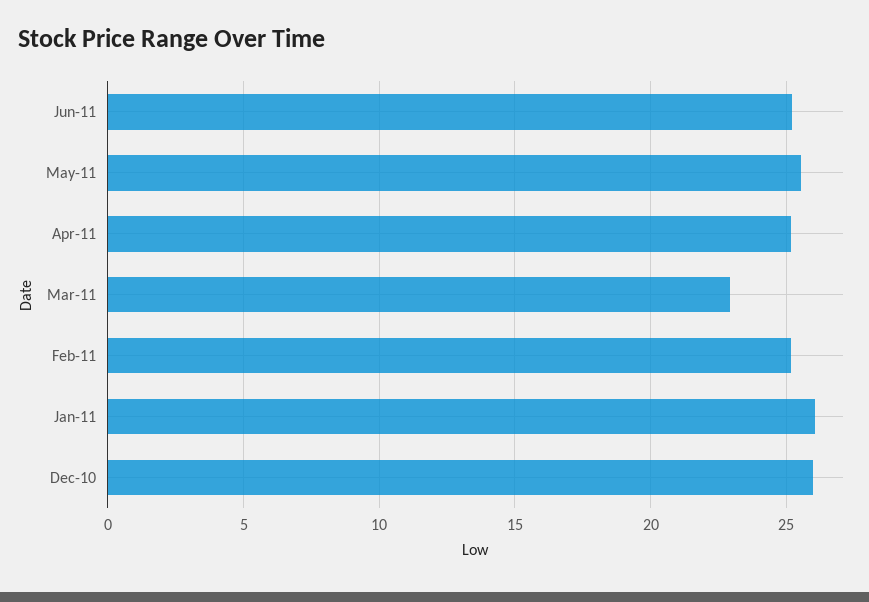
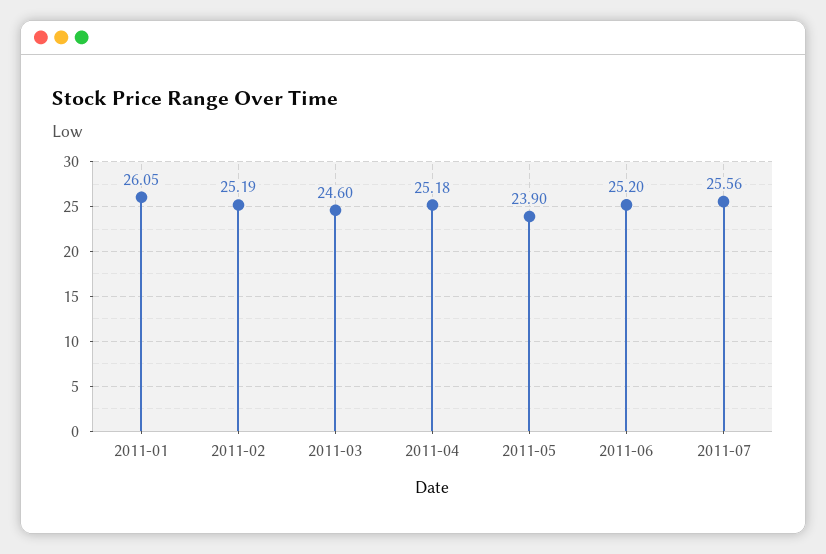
May-11: 25.5 -> 23.9
Mar-11: 23 -> 24.6
Dec-10: 26 -> none
2011-07: none -> 25.56

